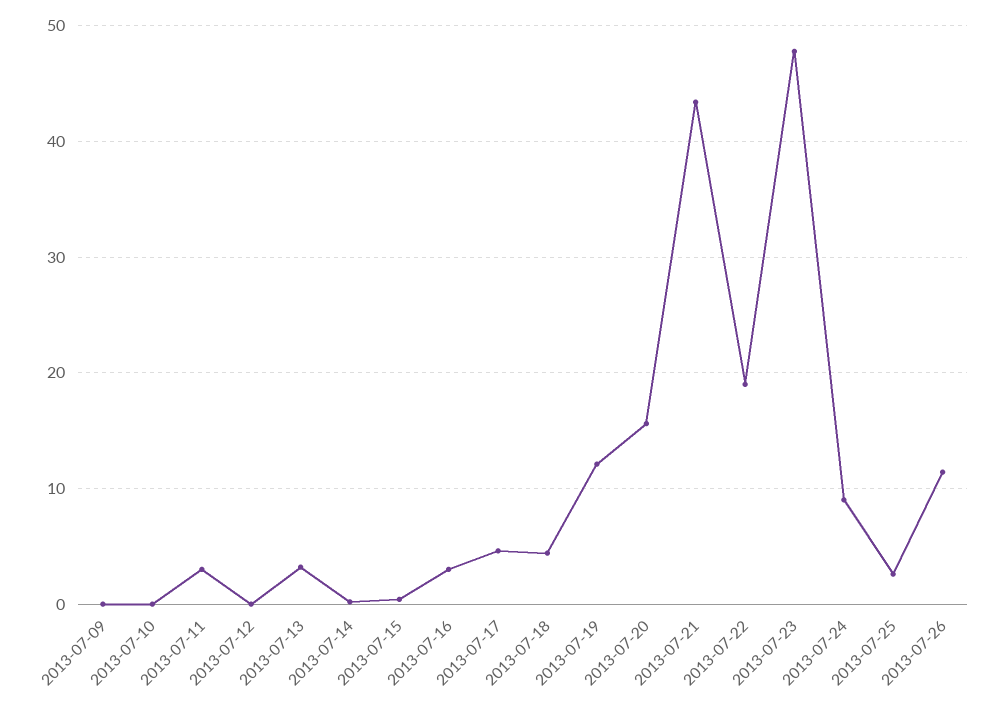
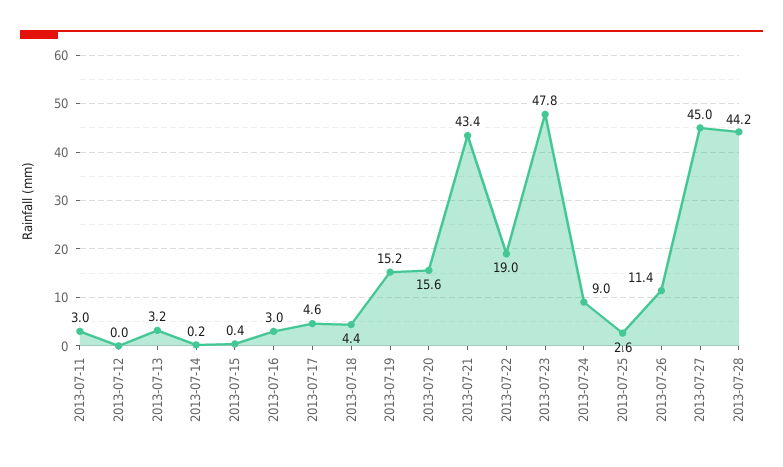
2013-07-09: 0 -> none
2013-07-10: 0 -> none
2013-07-19: 12 -> 15.2
2013-07-27: none -> 45
2013-07-28: none -> 44.2

